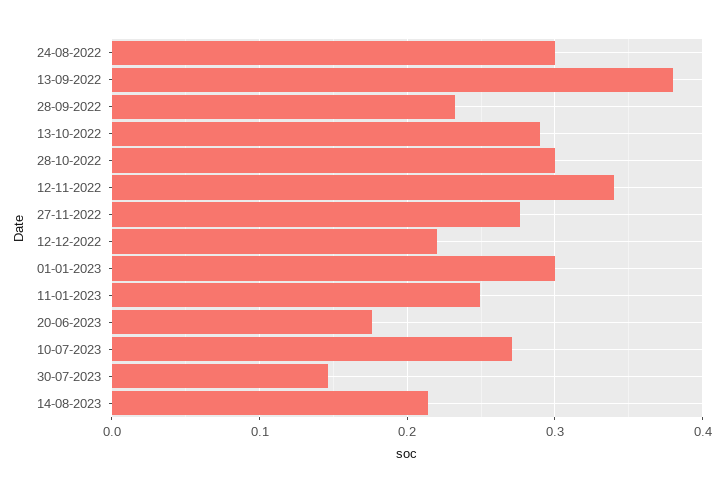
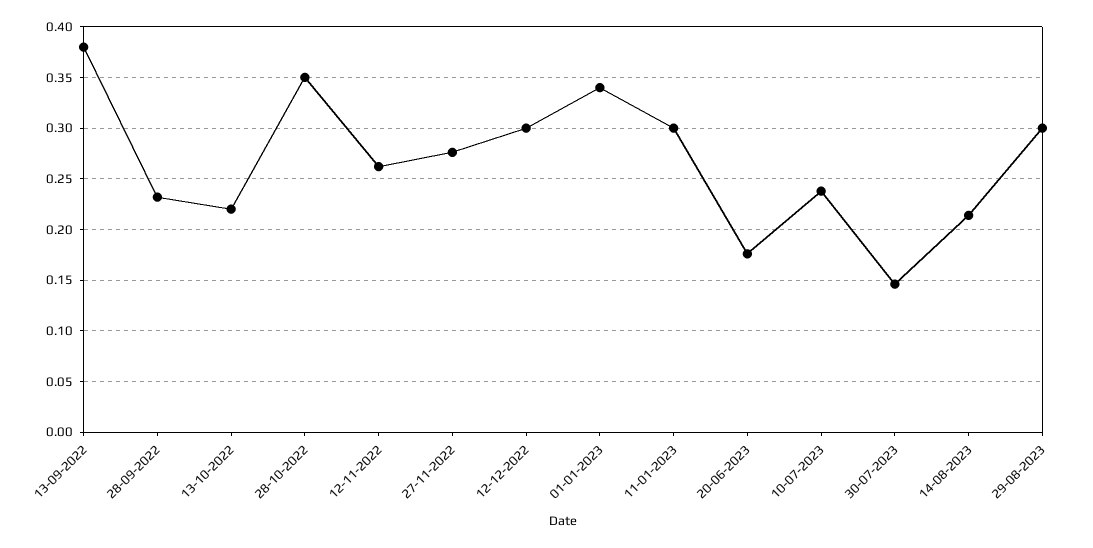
24-08-2022: 0.3 -> none
13-10-2022: 0.29 -> 0.22
28-10-2022: 0.3 -> 0.35
12-11-2022: 0.34 -> 0.26
12-12-2022: 0.22 -> 0.3
01-01-2023: 0.3 -> 0.34
11-01-2023: 0.25 -> 0.3
10-07-2023: 0.27 -> 0.24
29-08-2023: none -> 0.3

